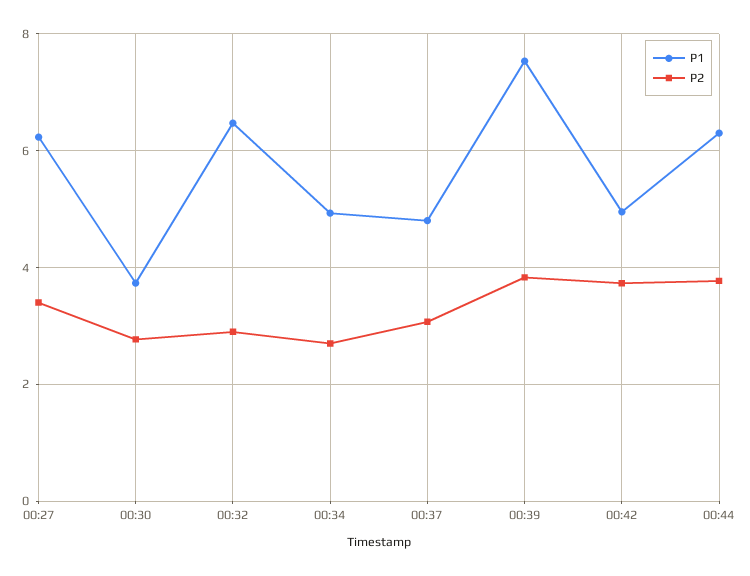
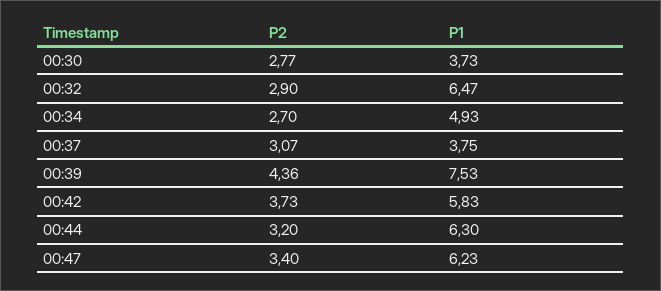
P1, 00:27: 6.2 -> none
P2, 00:27: 3.4 -> none
P1, 00:37: 4.8 -> 3.75
P2, 00:39: 3.8 -> 4.36
P1, 00:42: 5 -> 5.83
P2, 00:44: 3.8 -> 3.2
P2, 00:47: none -> 3.4
P1, 00:47: none -> 6.23

